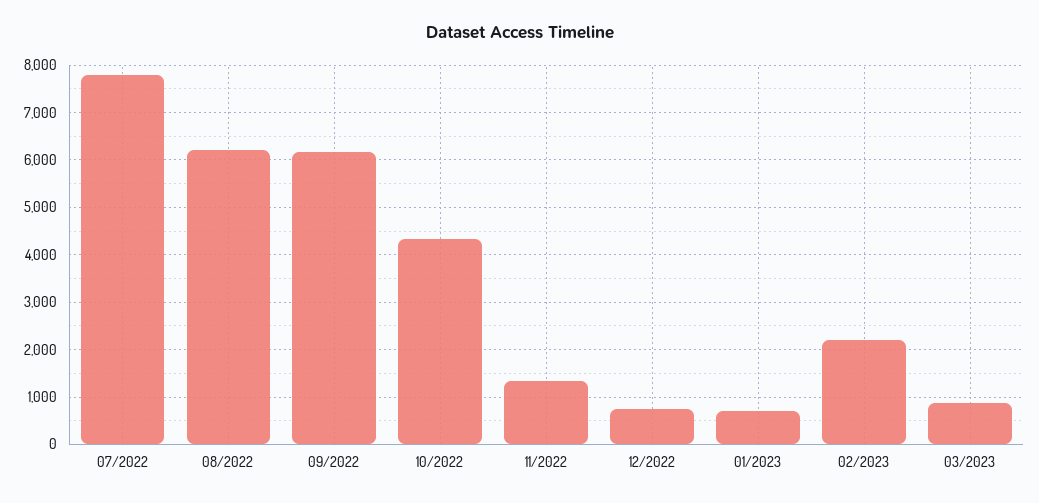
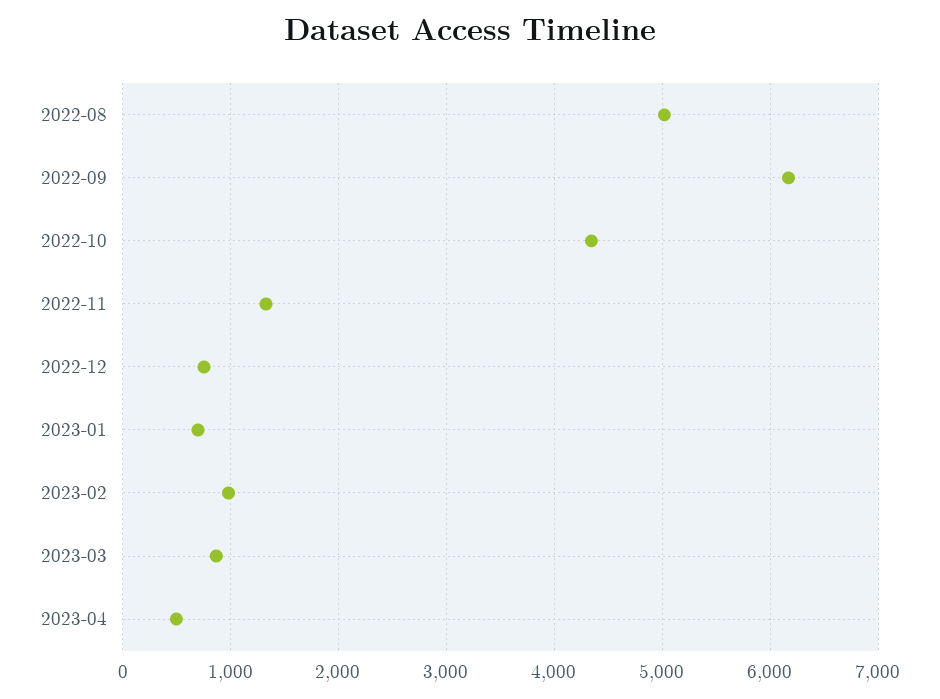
07/2022: 7800 -> none
08/2022: 6200 -> 5000
02/2023: 2200 -> 1000
2023-04: none -> 500

